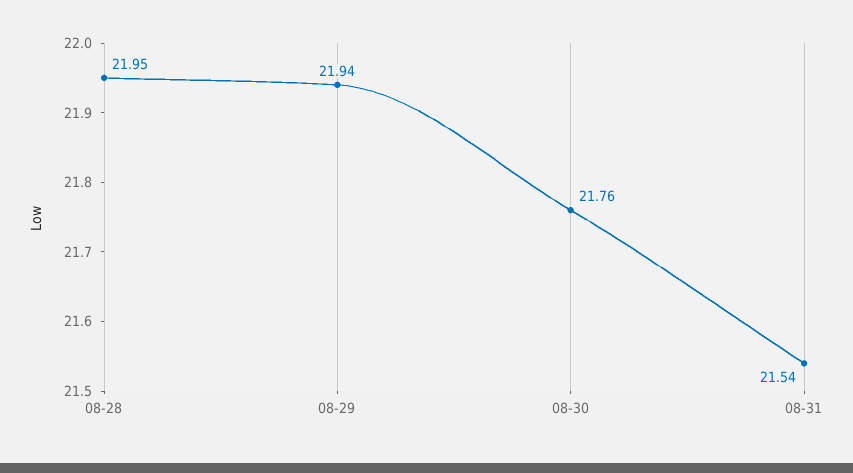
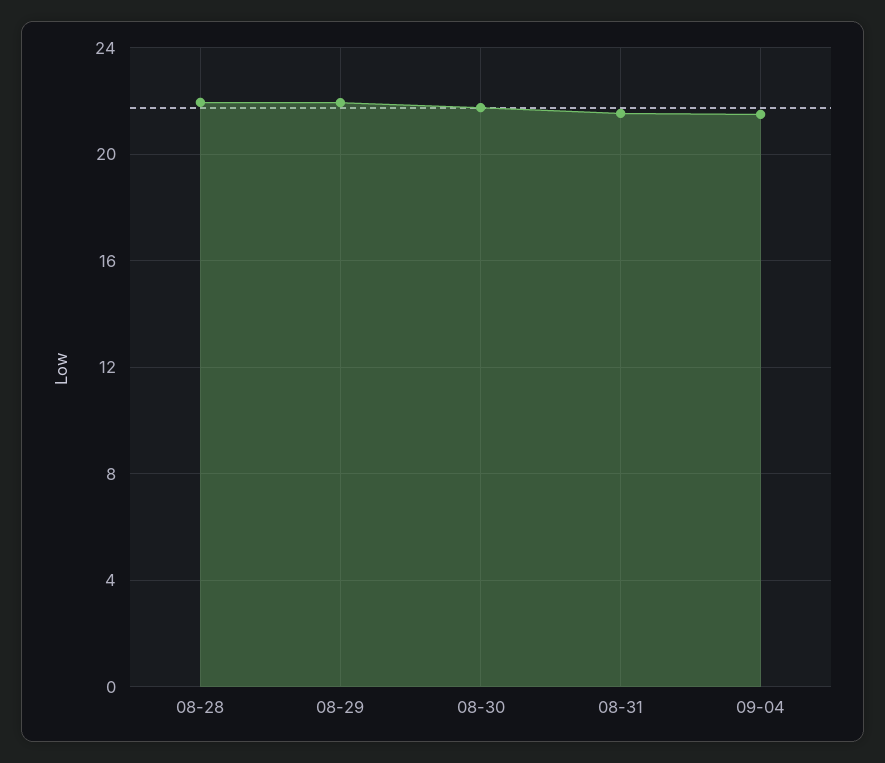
09-04: none -> 21.5

